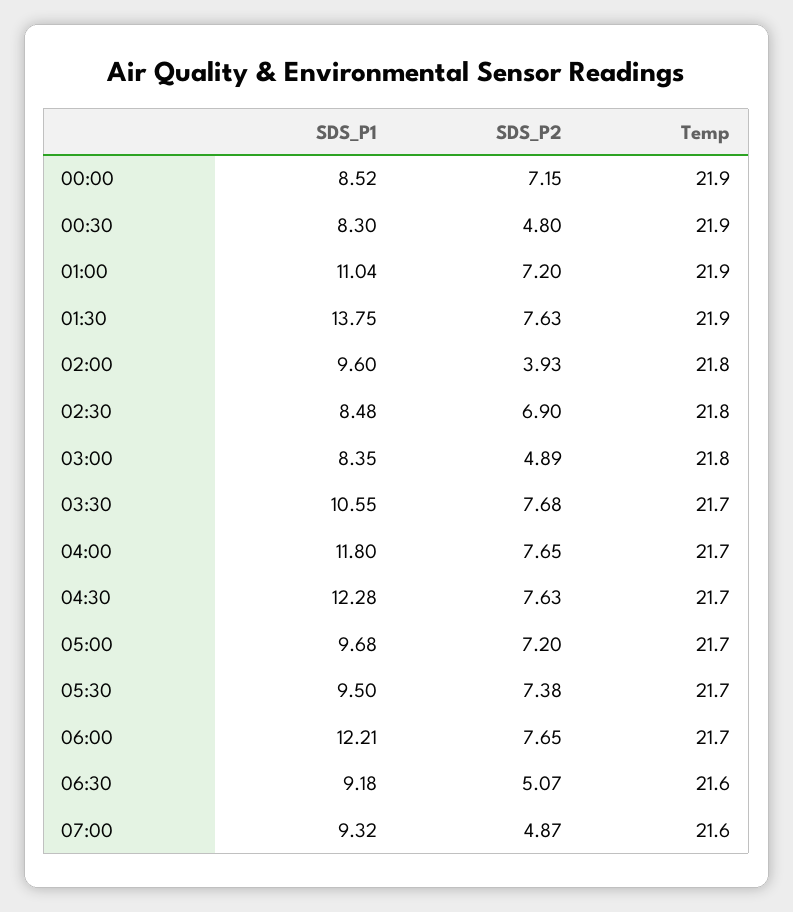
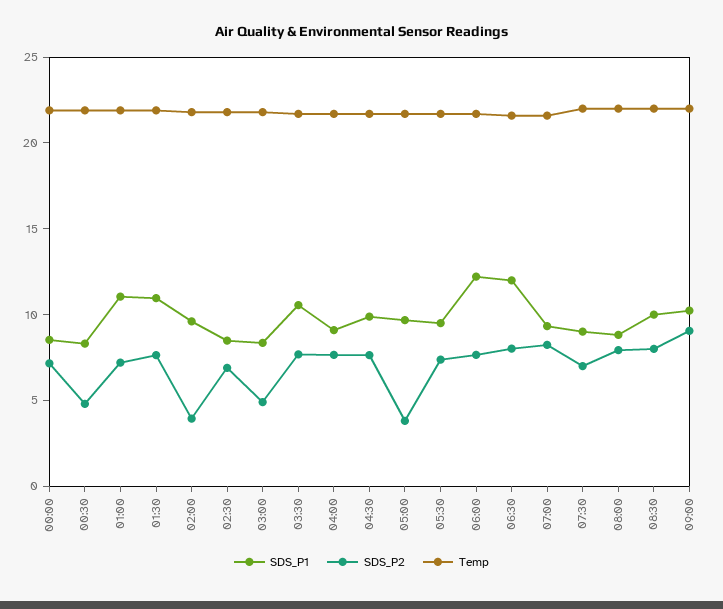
SDS_P1, 01:30: 13.75 -> 11
SDS_P1, 04:00: 11.8 -> 9
SDS_P1, 04:30: 12.28 -> 10
SDS_P2, 05:00: 7.2 -> 4
SDS_P1, 06:30: 9.18 -> 12
SDS_P2, 06:30: 5.07 -> 8
SDS_P2, 07:00: 4.87 -> 8
SDS_P1, 07:30: none -> 9
SDS_P2, 07:30: none -> 7
Temp, 07:30: none -> 22
SDS_P1, 08:00: none -> 9
SDS_P2, 08:00: none -> 8
Temp, 08:00: none -> 22
SDS_P1, 08:30: none -> 10
SDS_P2, 08:30: none -> 8
Temp, 08:30: none -> 22
SDS_P1, 09:00: none -> 10
SDS_P2, 09:00: none -> 9
Temp, 09:00: none -> 22

